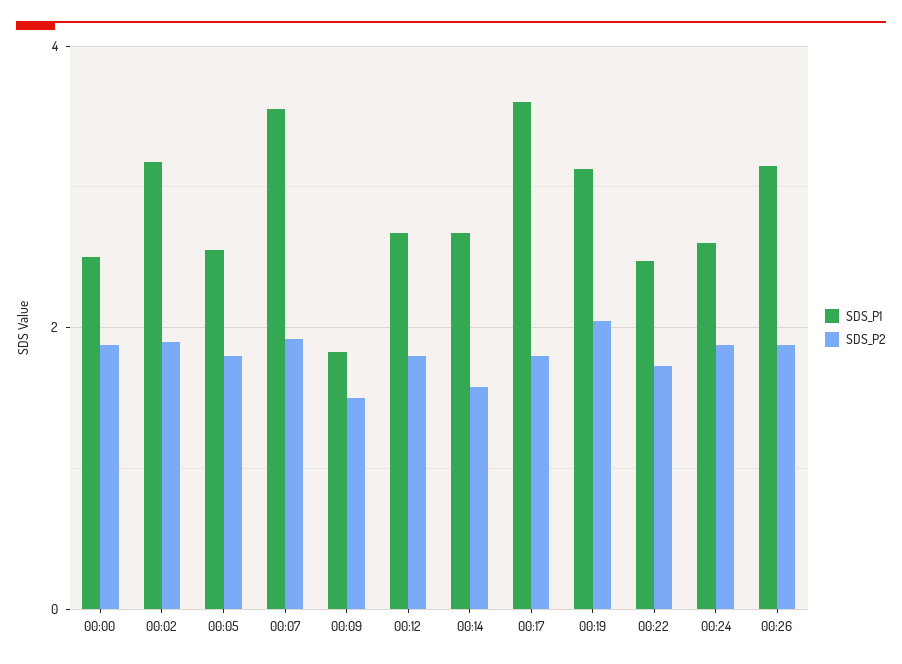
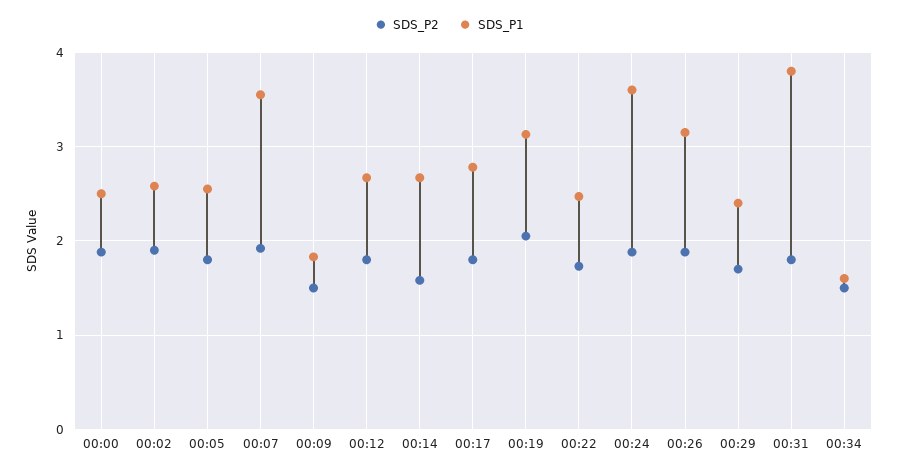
SDS_P1, 00:02: 3.2 -> 2.6
SDS_P1, 00:17: 3.6 -> 2.8
SDS_P1, 00:24: 2.6 -> 3.6
SDS_P2, 00:29: none -> 1.7
SDS_P1, 00:29: none -> 2.4
SDS_P2, 00:31: none -> 1.8
SDS_P1, 00:31: none -> 3.8
SDS_P2, 00:34: none -> 1.5
SDS_P1, 00:34: none -> 1.6

